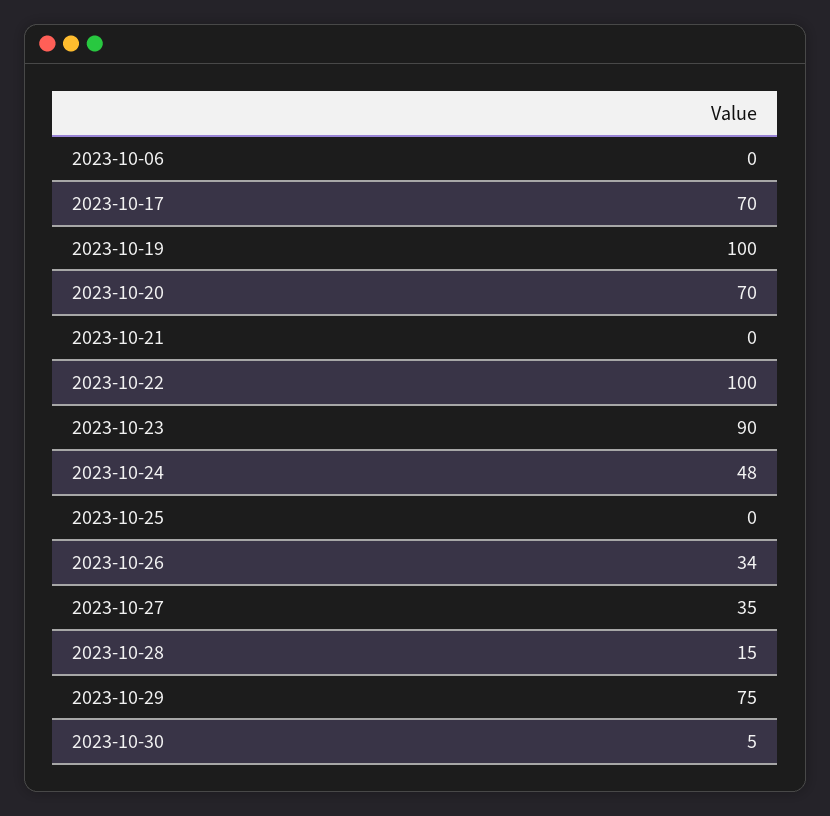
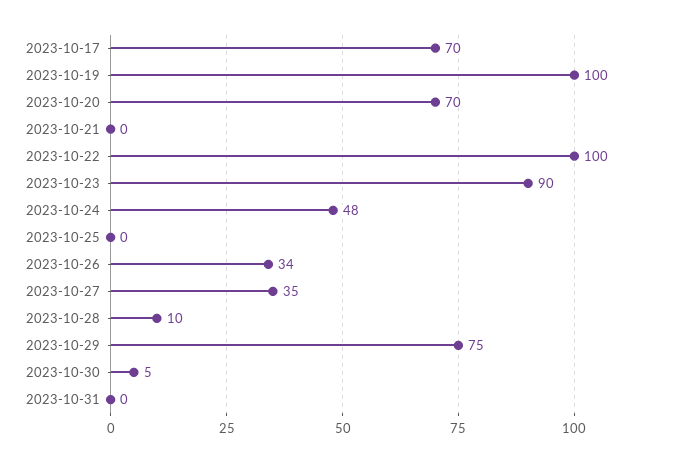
2023-10-06: 0 -> none
2023-10-28: 15 -> 10
2023-10-31: none -> 0

